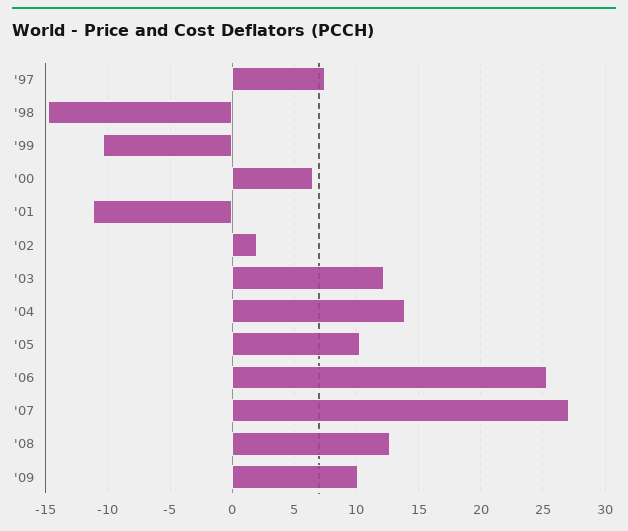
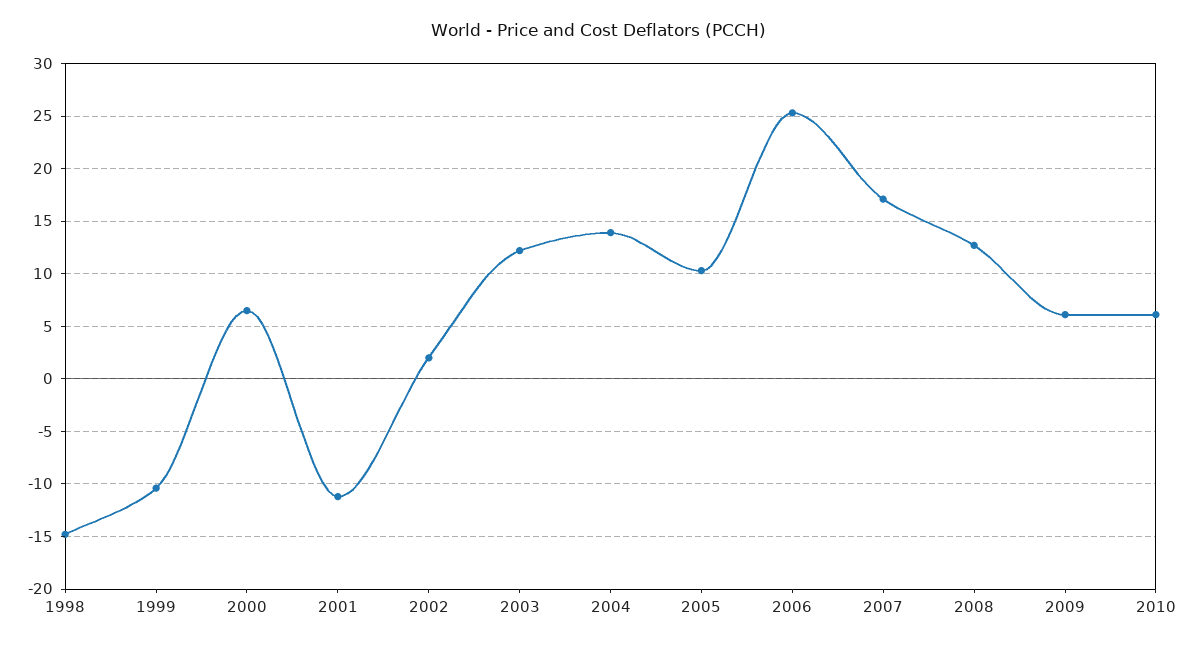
'97: 7.5 -> none
'07: 27 -> 17
'09: 10 -> 6
2010: none -> 6

